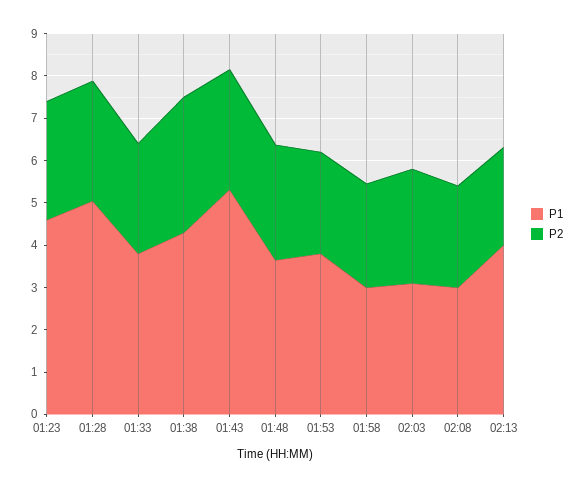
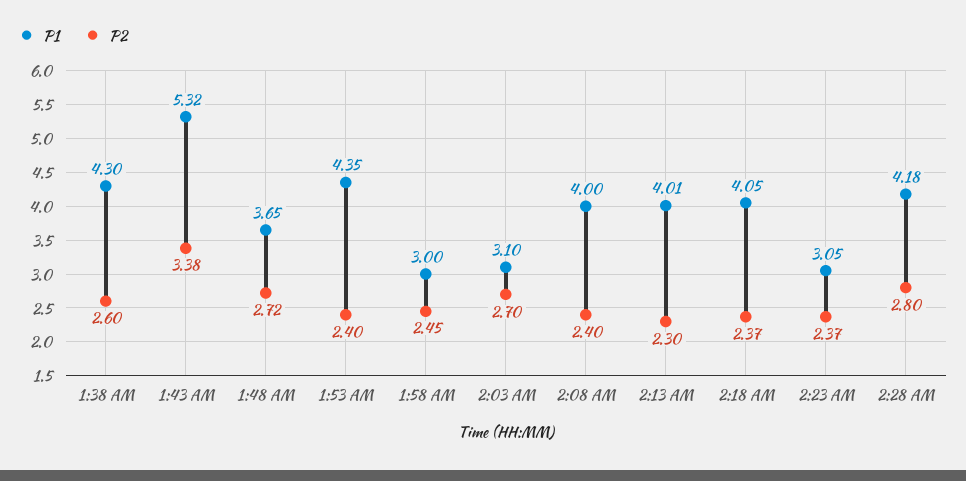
P1, 01:23: 4.6 -> none
P2, 01:23: 2.8 -> none
P1, 01:28: 5 -> none
P2, 01:28: 2.8 -> none
P1, 01:33: 3.8 -> none
P2, 01:33: 2.6 -> none
P2, 01:38: 3.2 -> 2.6
P2, 01:43: 2.8 -> 3.38
P1, 01:53: 3.8 -> 4.35
P1, 02:08: 3 -> 4
P1, 2:18 AM: none -> 4.05
P2, 2:18 AM: none -> 2.37
P1, 2:23 AM: none -> 3.05
P2, 2:23 AM: none -> 2.37
P1, 2:28 AM: none -> 4.18
P2, 2:28 AM: none -> 2.8

